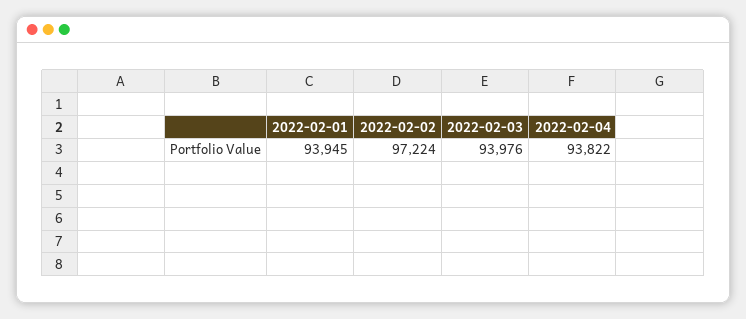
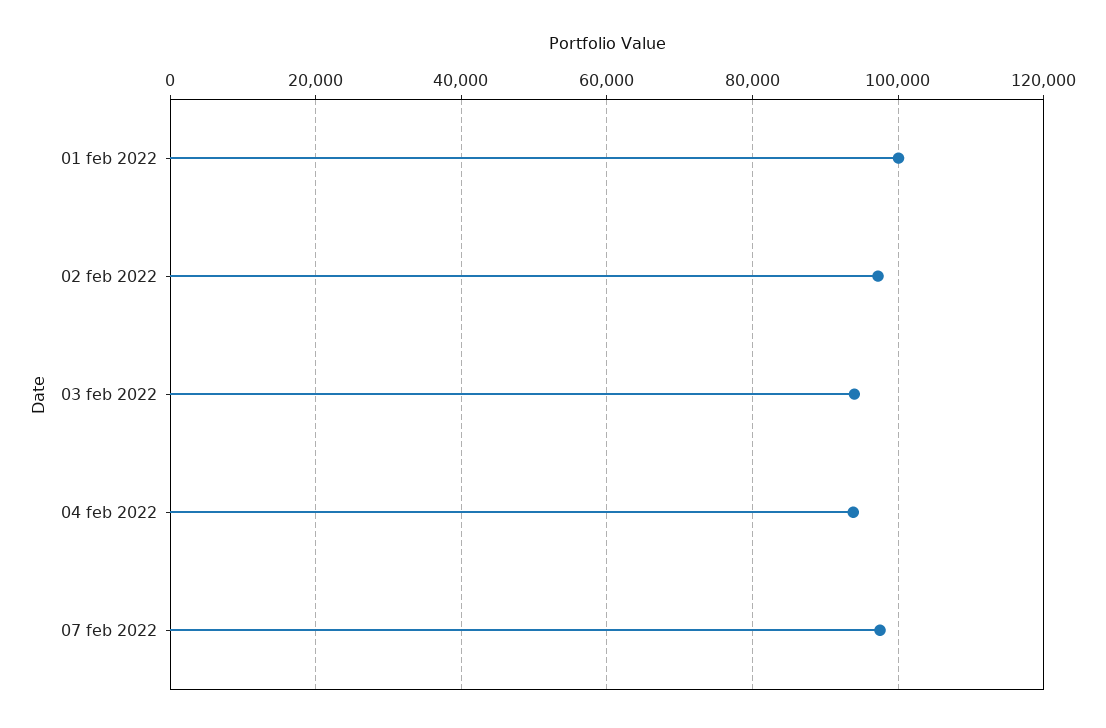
2022-02-01: 93945 -> 100000
07 feb 2022: none -> 98000

